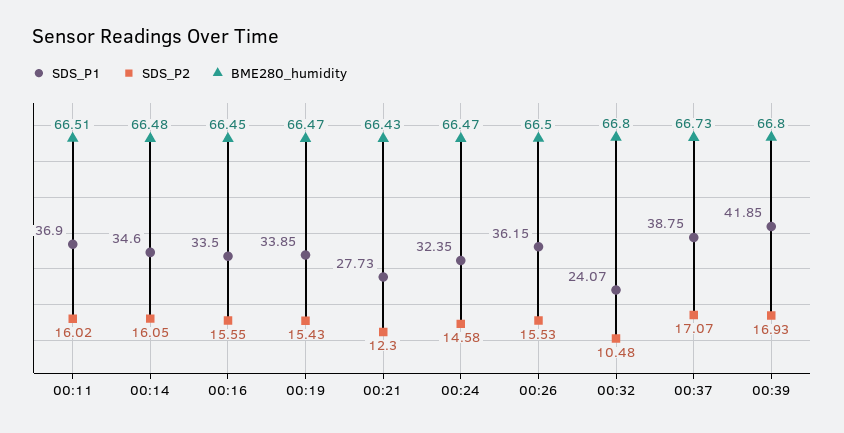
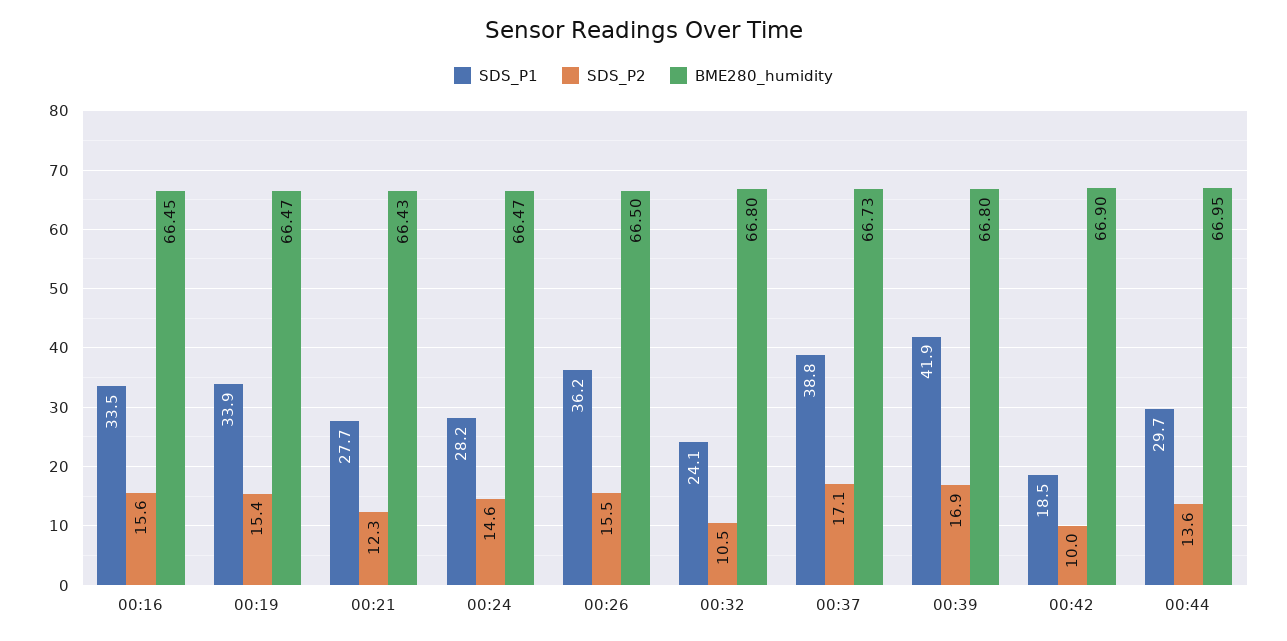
SDS_P1, 00:11: 36.9 -> none
SDS_P2, 00:11: 16.02 -> none
BME280_humidity, 00:11: 66.51 -> none
SDS_P1, 00:14: 34.6 -> none
SDS_P2, 00:14: 16.05 -> none
BME280_humidity, 00:14: 66.48 -> none
SDS_P1, 00:24: 32.35 -> 28.2
SDS_P1, 00:42: none -> 18.5
SDS_P2, 00:42: none -> 10
BME280_humidity, 00:42: none -> 66.9
SDS_P1, 00:44: none -> 29.7
SDS_P2, 00:44: none -> 13.6
BME280_humidity, 00:44: none -> 66.95

